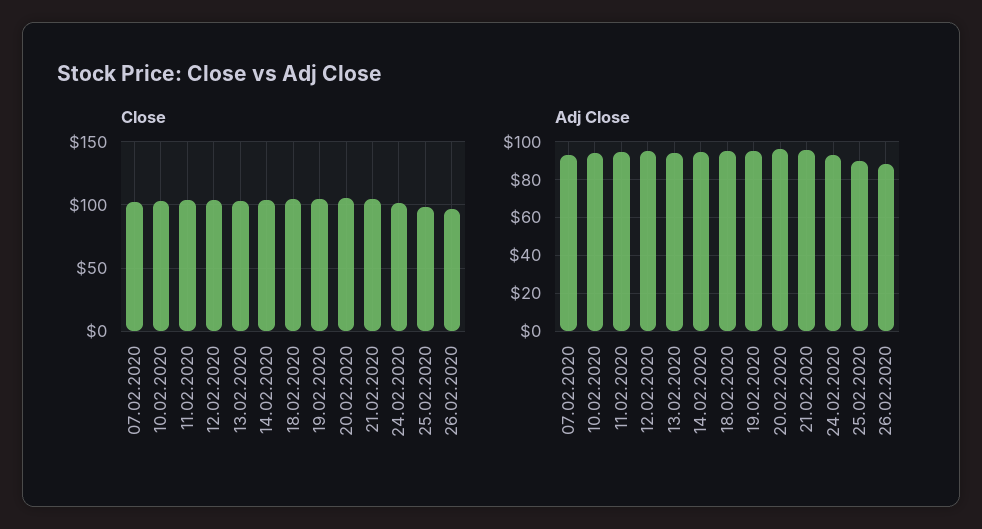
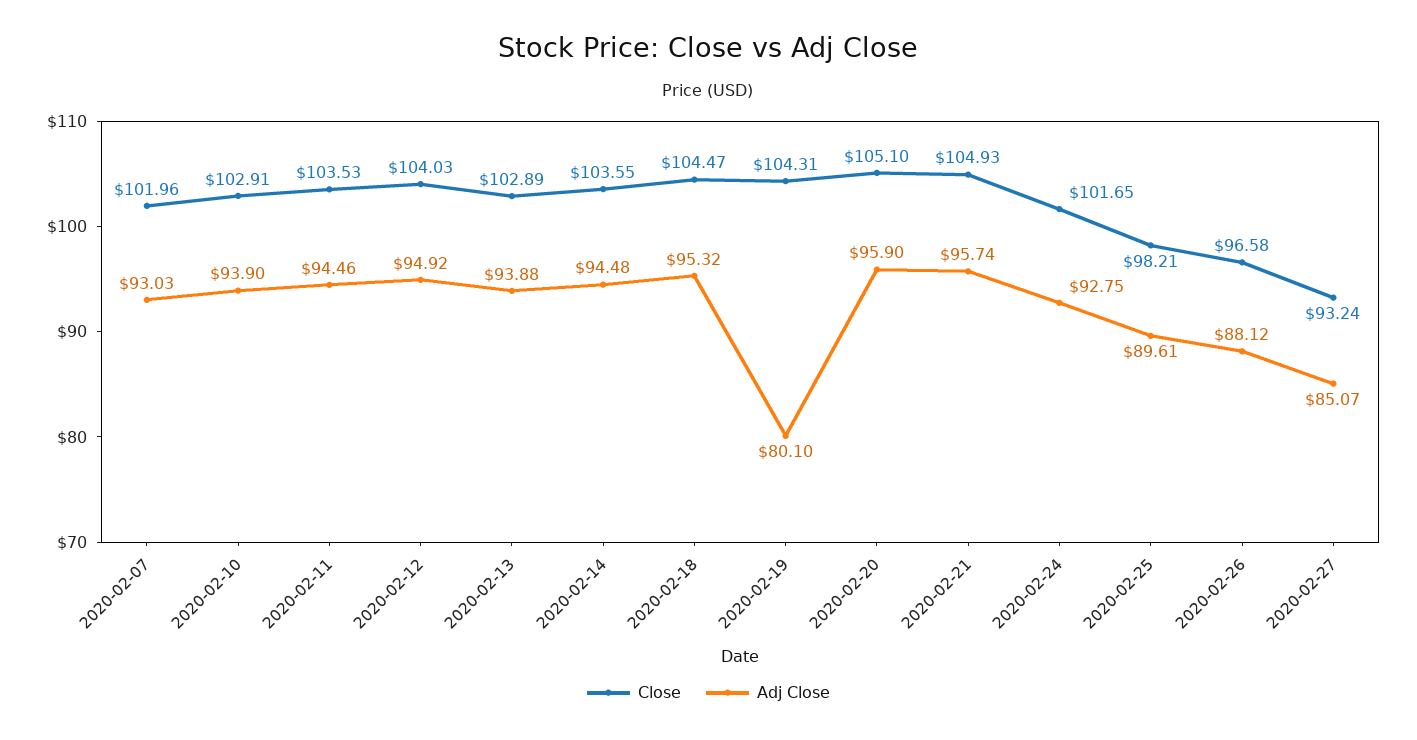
Adj Close, 19.02.2020: 95 -> 80.1
Close, 2020-02-27: none -> 93.24
Adj Close, 2020-02-27: none -> 85.07

